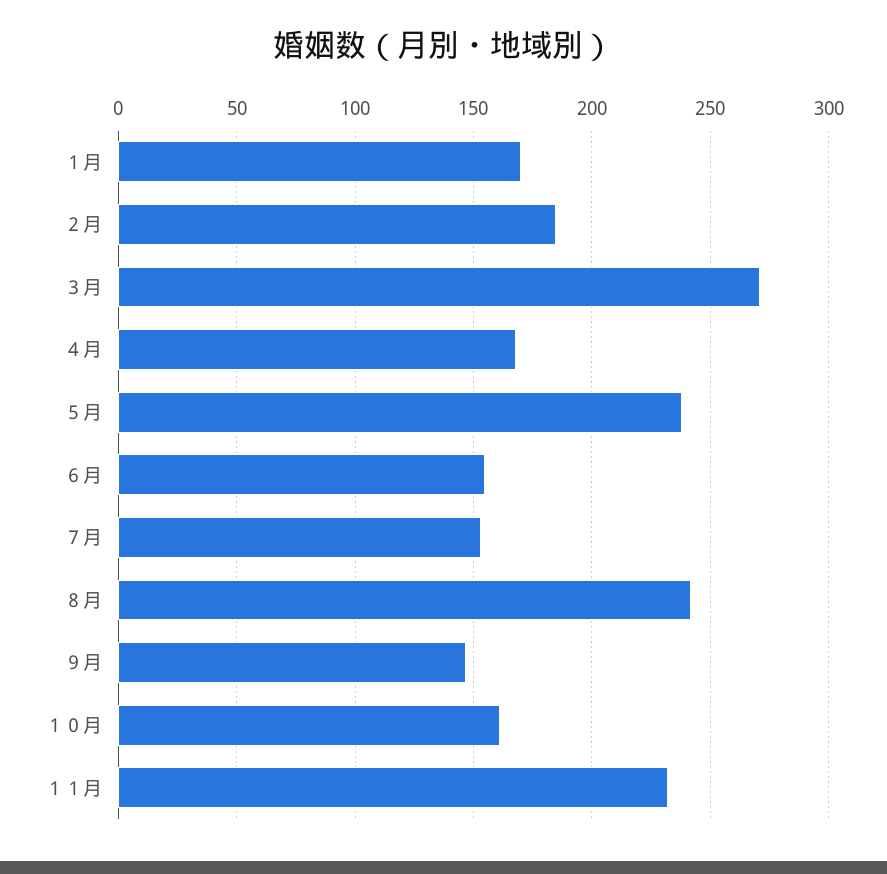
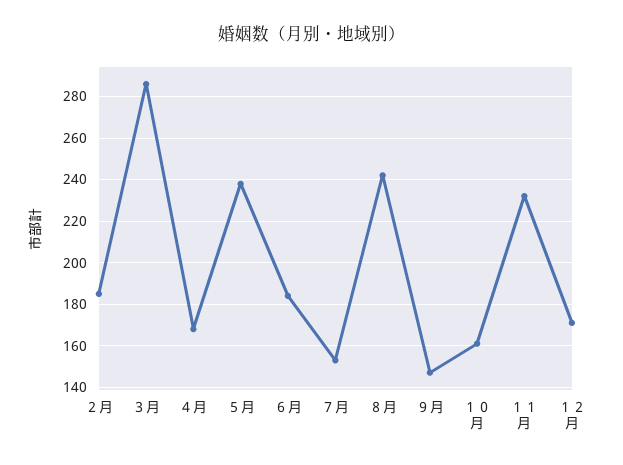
１月: 170 -> none
３月: 270 -> 285
６月: 155 -> 185
１２月: none -> 170

